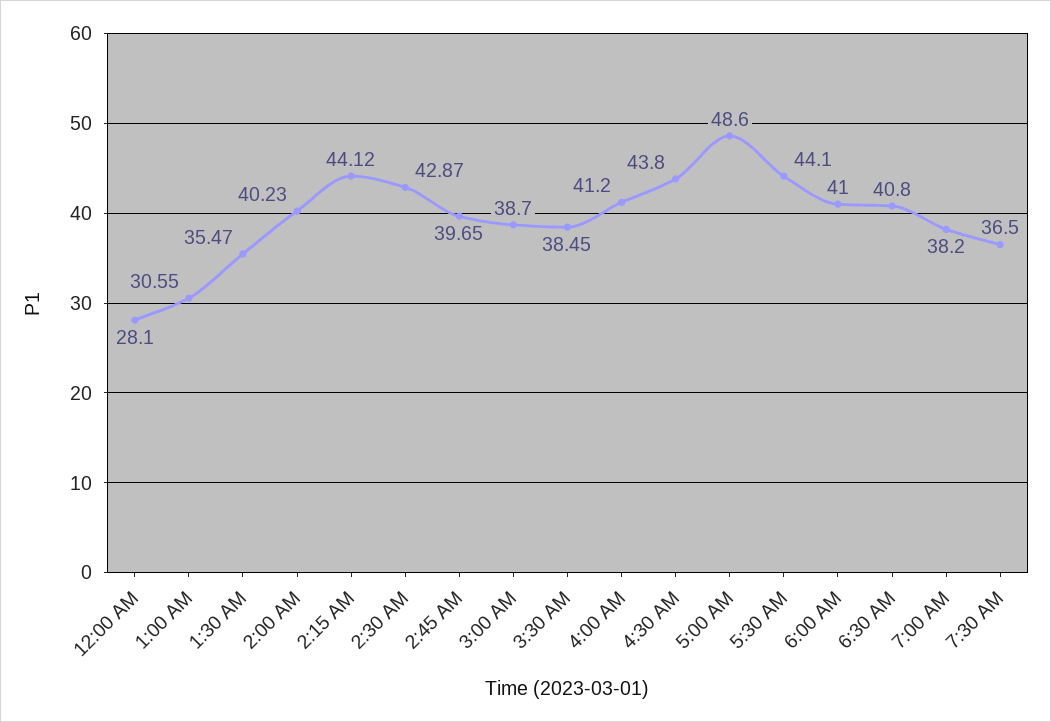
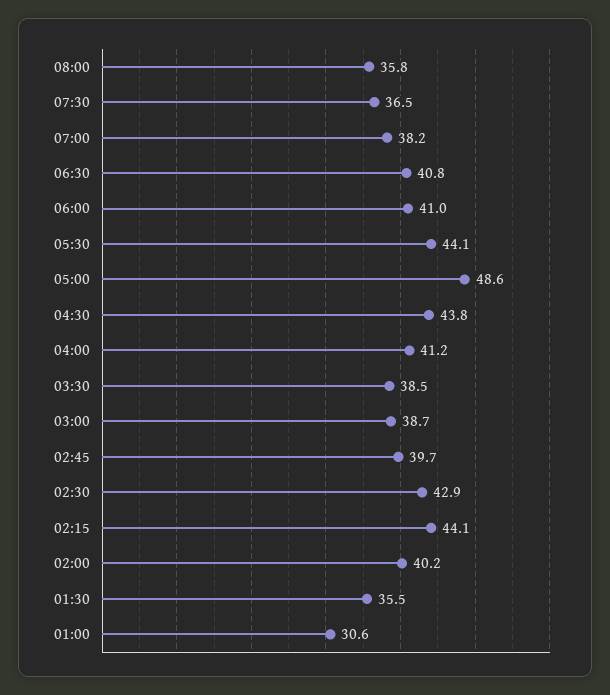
12:00 AM: 28.1 -> none
08:00: none -> 35.8

